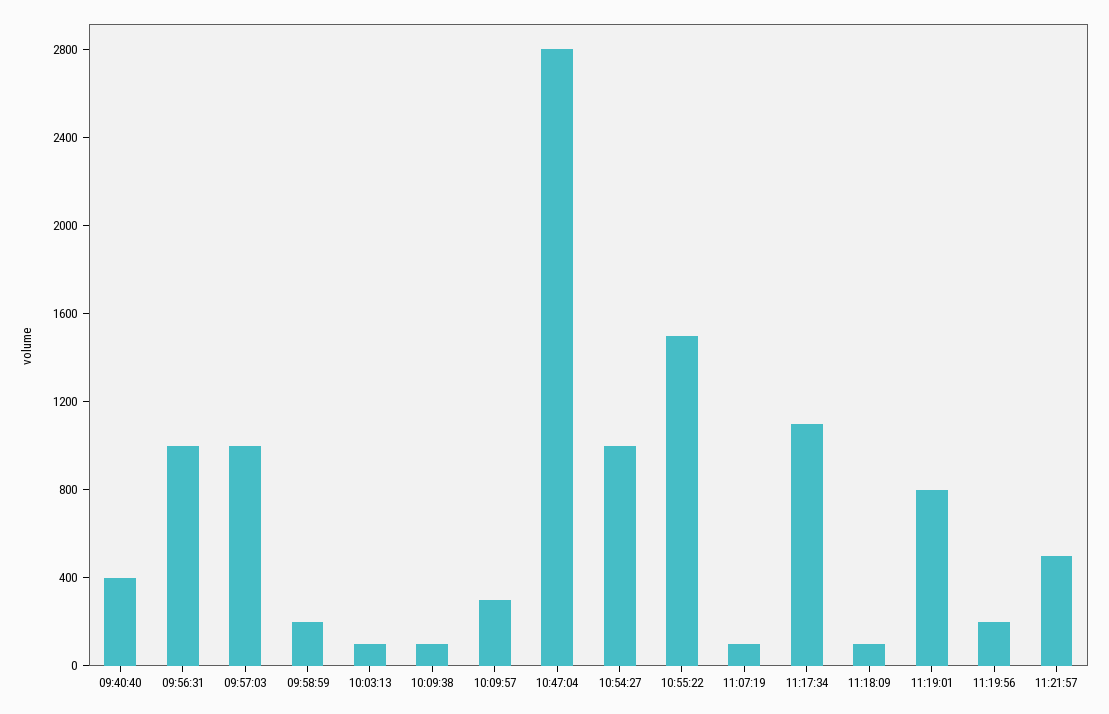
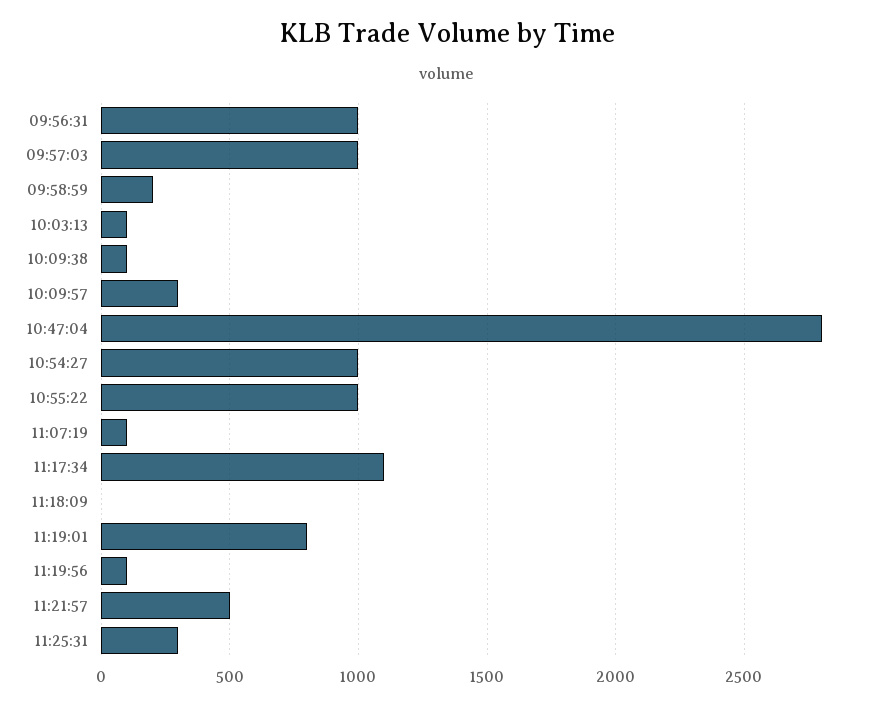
09:40:40: 400 -> none
10:55:22: 1500 -> 1000
11:18:09: 100 -> 0
11:19:56: 200 -> 100
11:25:31: none -> 300

